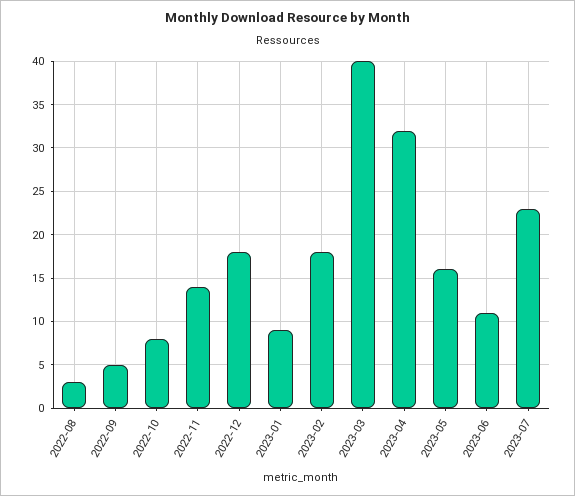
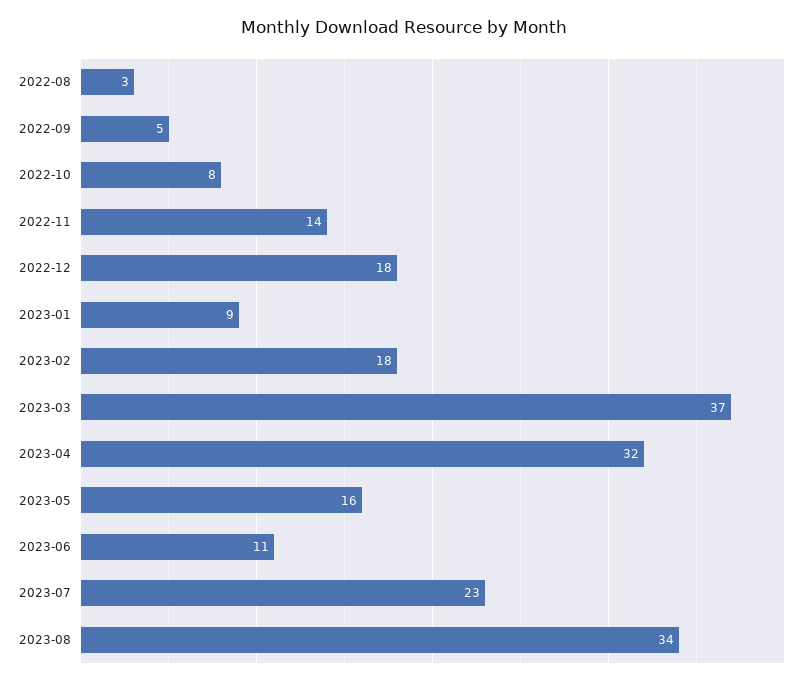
2023-03: 40 -> 37
2023-08: none -> 34

